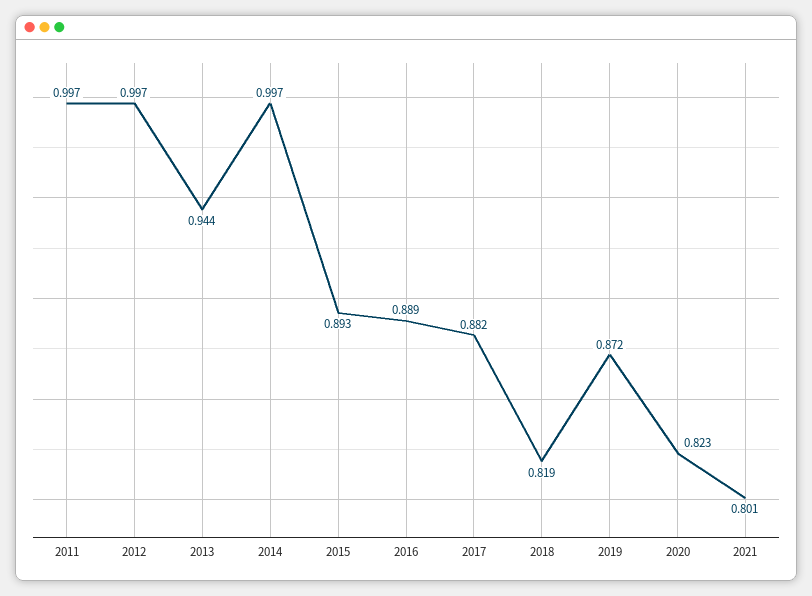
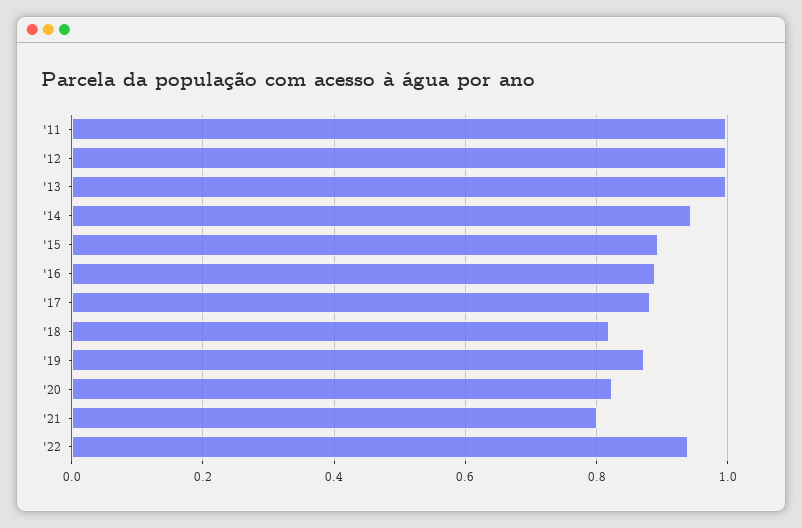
2013: 0.944 -> 1
2014: 0.997 -> 0.94
'22: none -> 0.94

